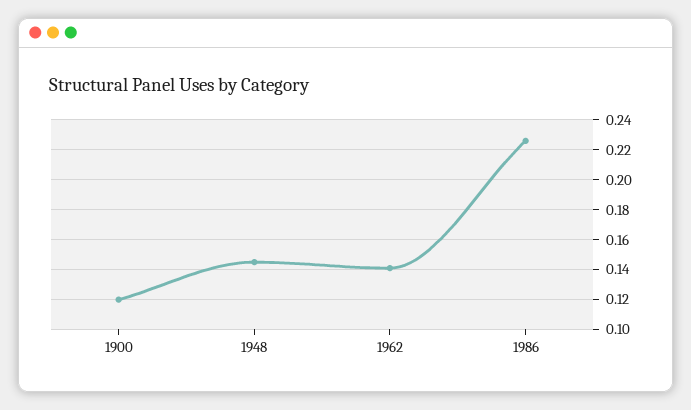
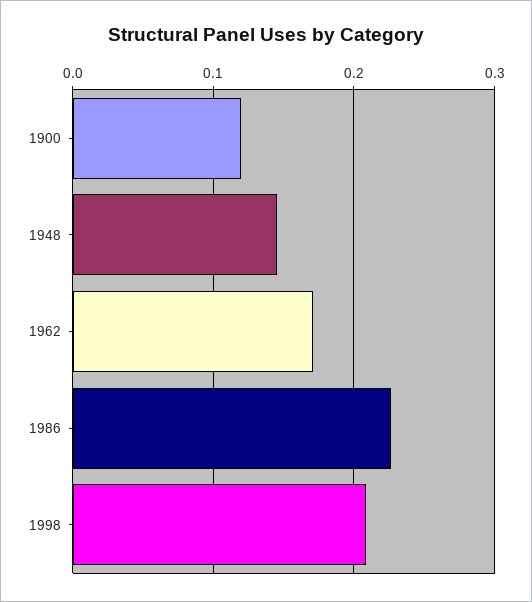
1962: 0.14 -> 0.17
1998: none -> 0.21

